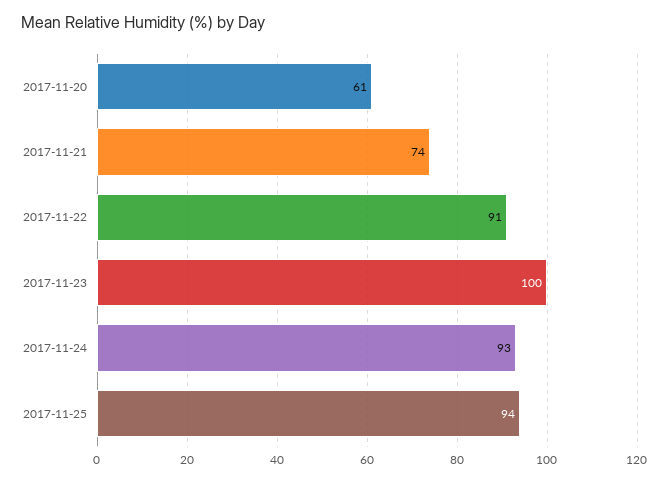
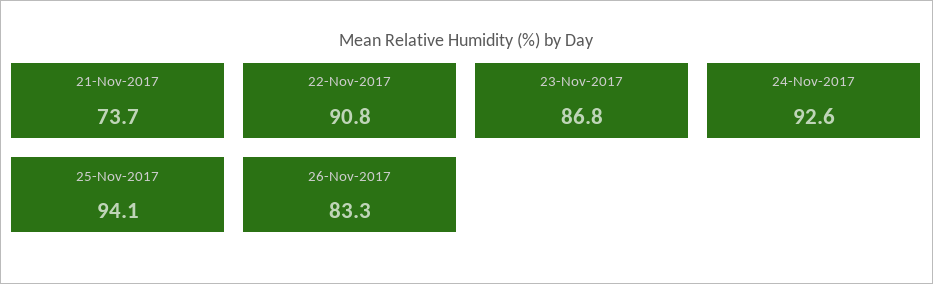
2017-11-20: 61 -> none
2017-11-23: 100 -> 86.8
26-Nov-2017: none -> 83.3

